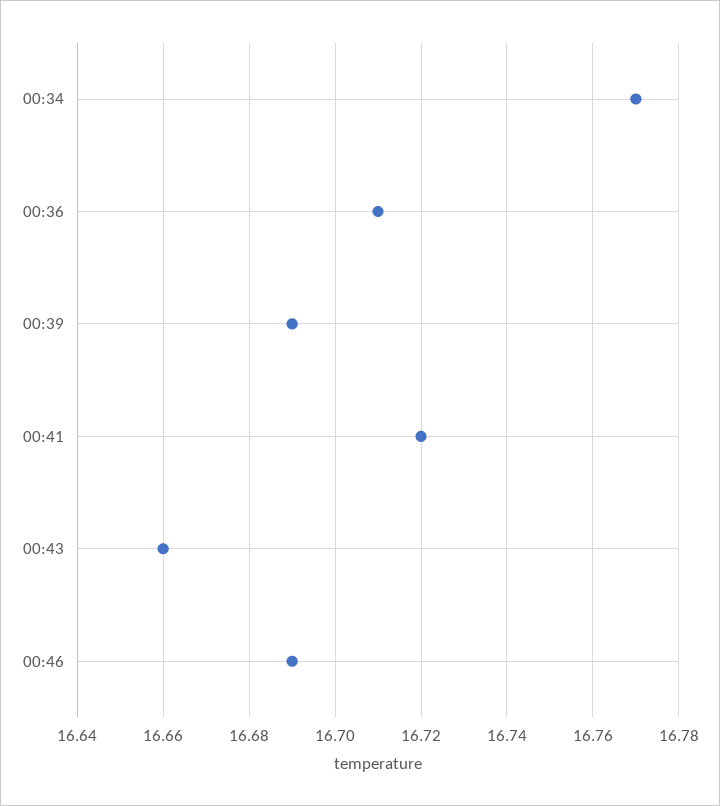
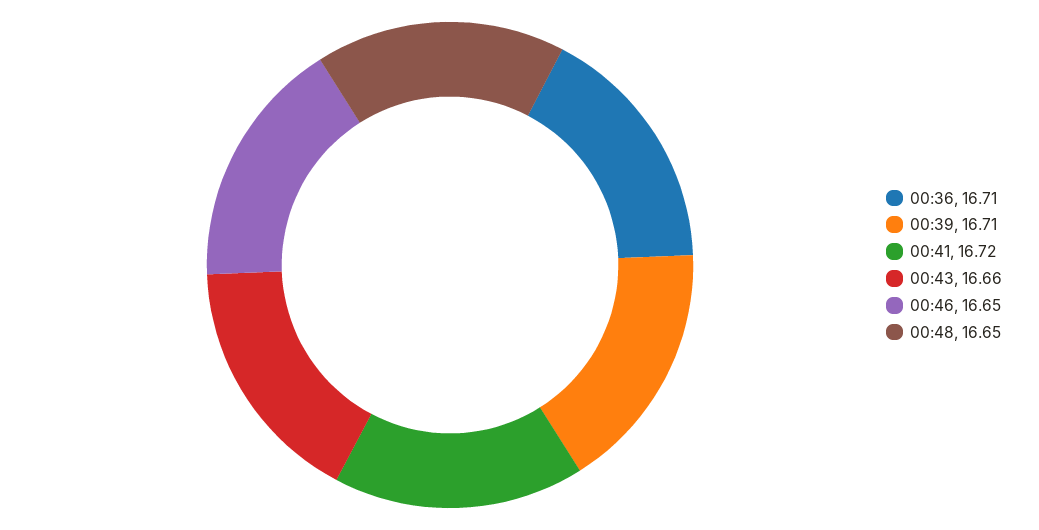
00:34: 16.77 -> none
00:39: 16.69 -> 16.71
00:46: 16.69 -> 16.65
00:48: none -> 16.65

